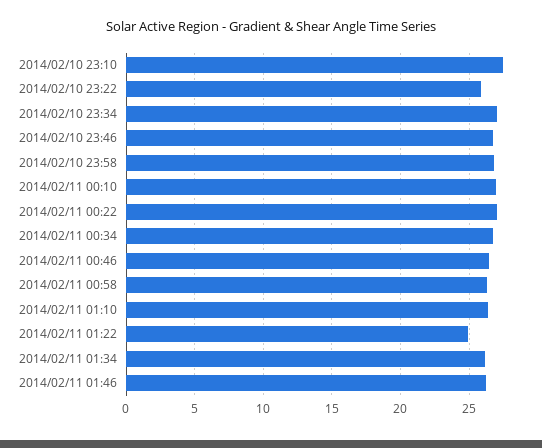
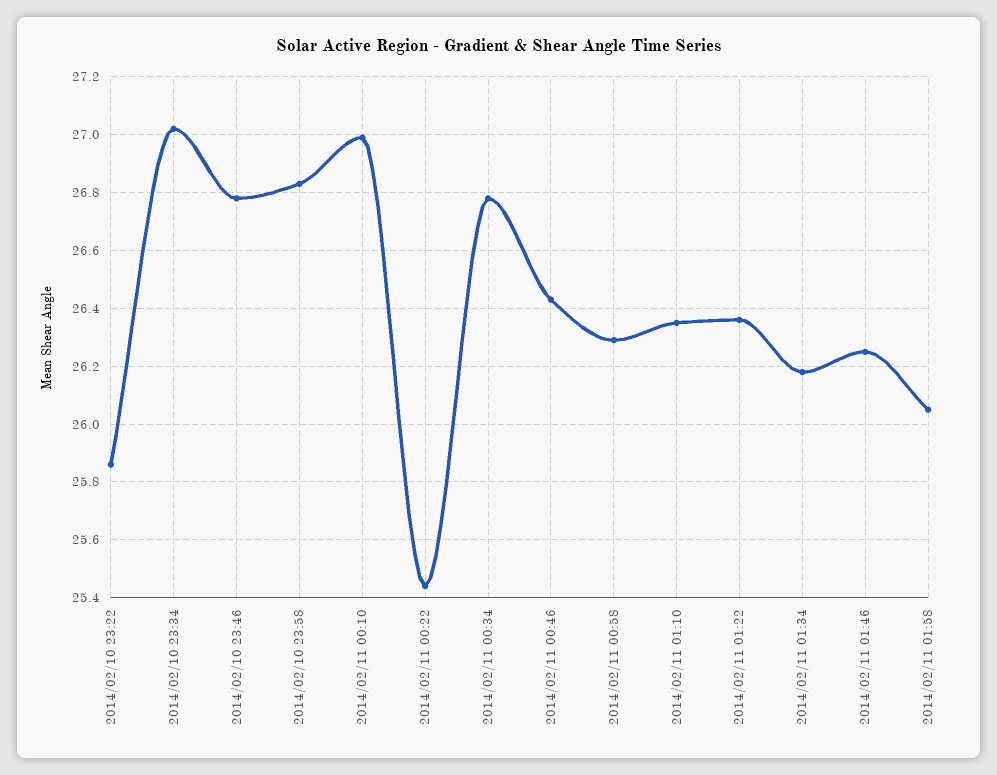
2014/02/10 23:10: 27.5 -> none
2014/02/11 00:22: 27 -> 25.45
2014/02/11 01:22: 25 -> 26.35
2014/02/11 01:58: none -> 26.05

